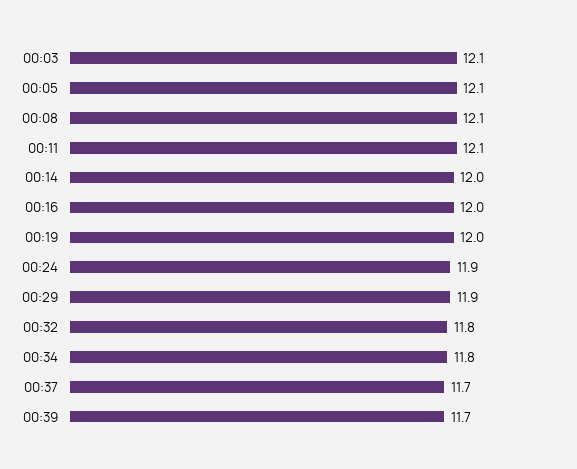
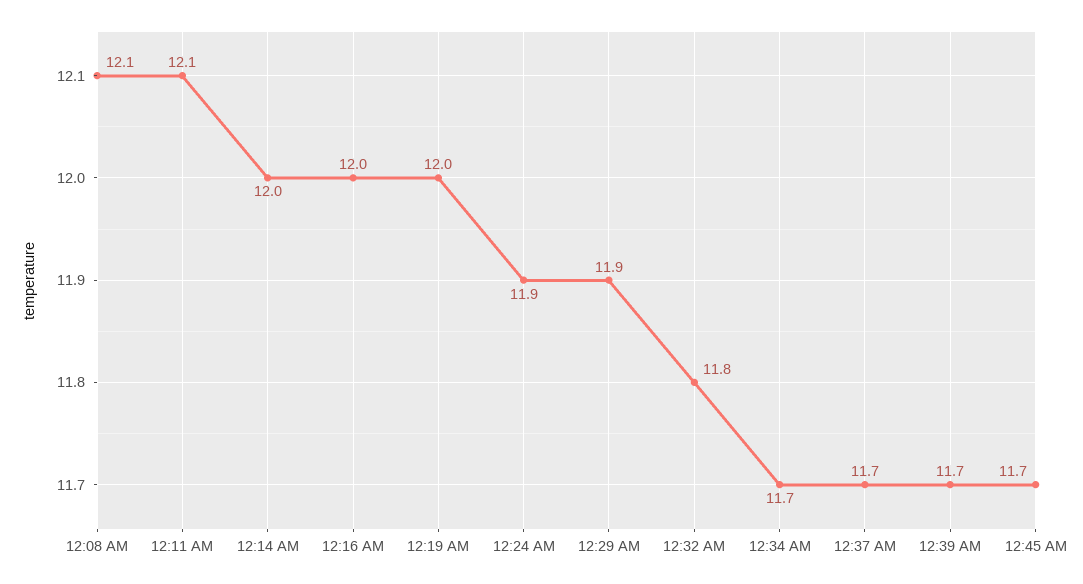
00:03: 12.1 -> none
00:05: 12.1 -> none
00:34: 11.8 -> 11.7
12:45 AM: none -> 11.7

